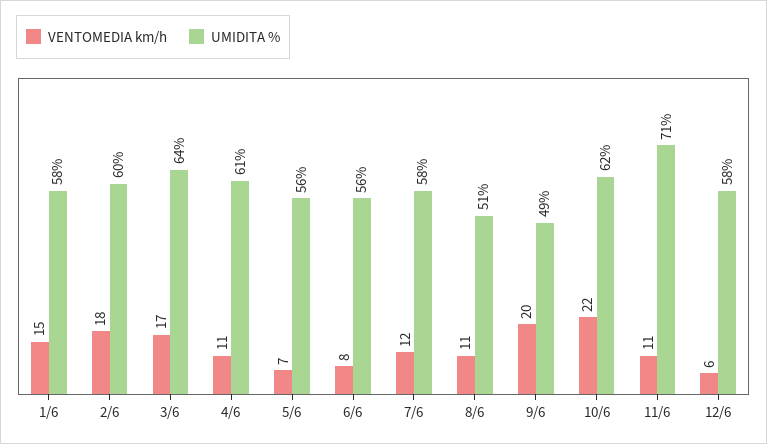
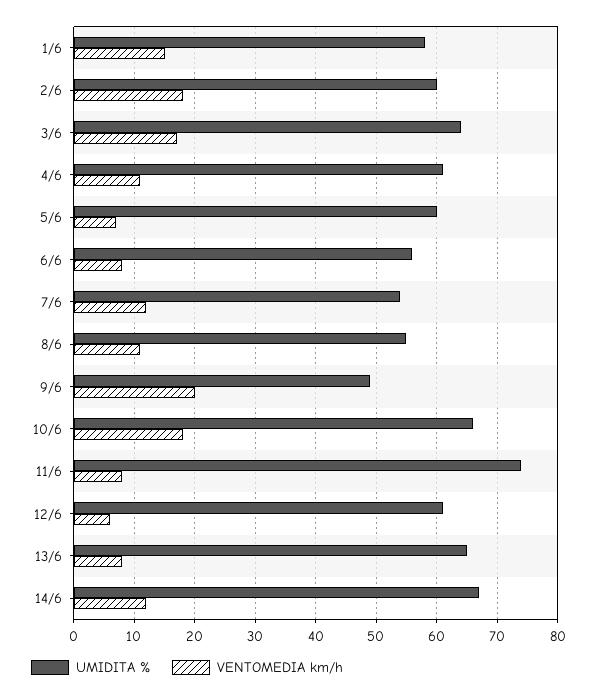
UMIDITA %, 5/6: 56 -> 60
UMIDITA %, 7/6: 58 -> 54
UMIDITA %, 8/6: 51 -> 55
VENTOMEDIA km/h, 10/6: 22 -> 18
UMIDITA %, 10/6: 62 -> 66
VENTOMEDIA km/h, 11/6: 11 -> 8
UMIDITA %, 11/6: 71 -> 74
UMIDITA %, 12/6: 58 -> 61
UMIDITA %, 13/6: none -> 65
VENTOMEDIA km/h, 13/6: none -> 8
UMIDITA %, 14/6: none -> 67
VENTOMEDIA km/h, 14/6: none -> 12

